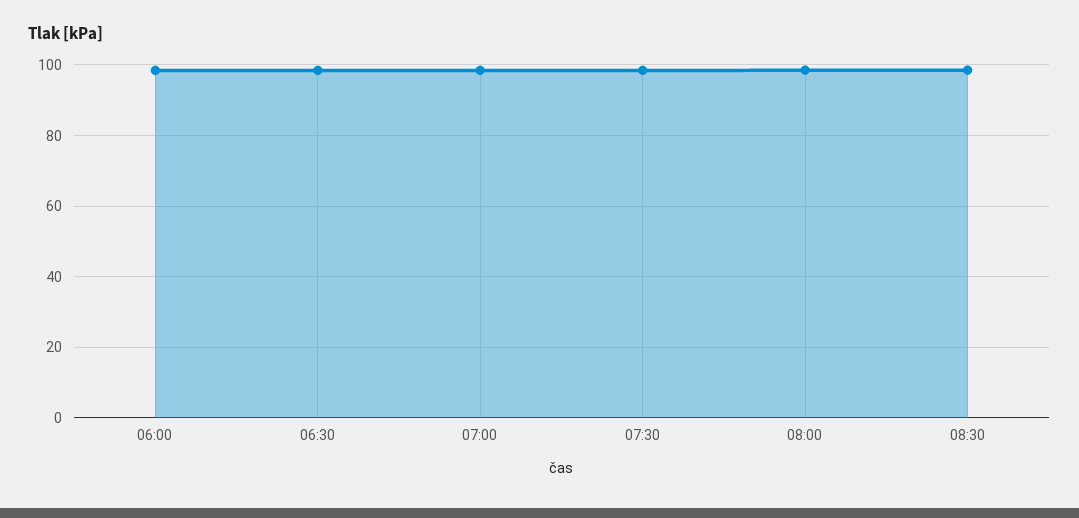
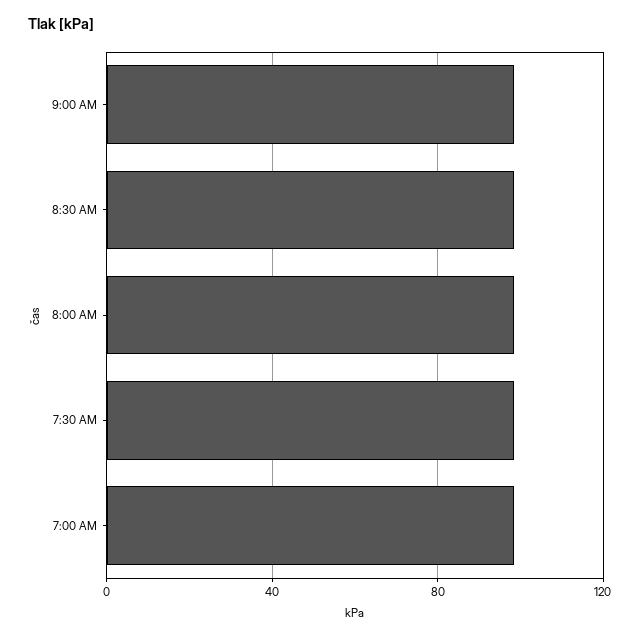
06:00: 98 -> none
06:30: 98 -> none
9:00 AM: none -> 100

